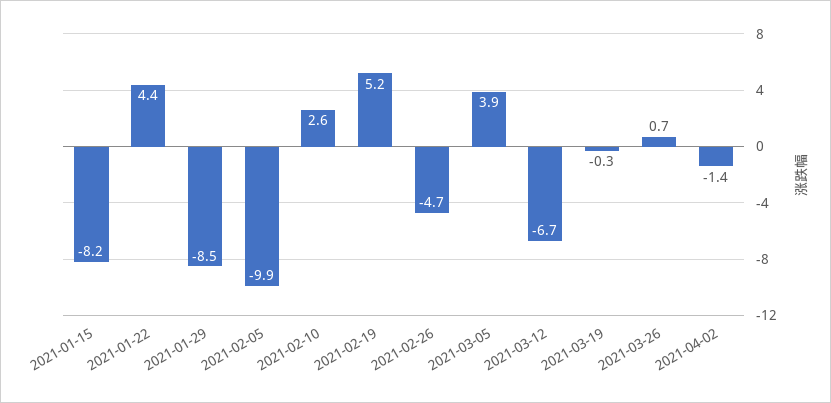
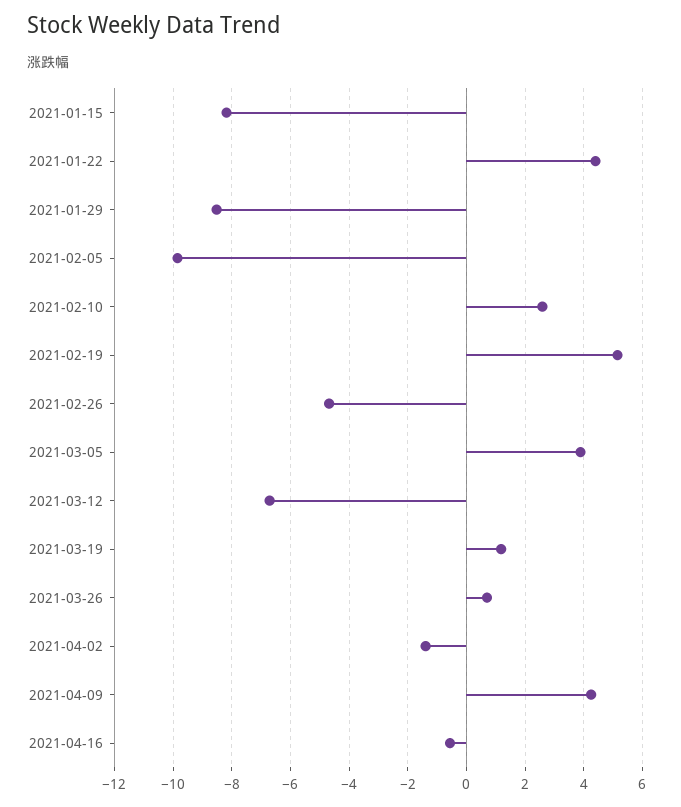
2021-03-19: -0.3 -> 1.25
2021-04-09: none -> 4.25
2021-04-16: none -> -0.5

